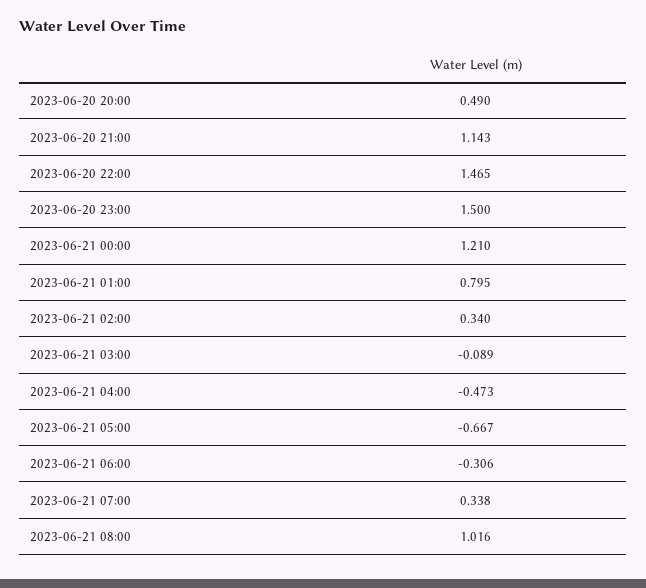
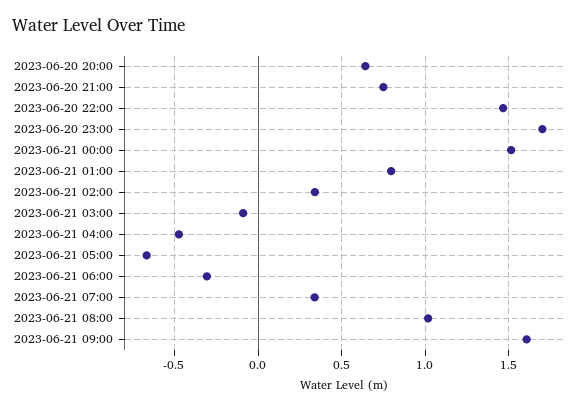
2023-06-20 20:00: 0.49 -> 0.65
2023-06-20 21:00: 1.143 -> 0.75
2023-06-20 23:00: 1.5 -> 1.7
2023-06-21 00:00: 1.21 -> 1.5
2023-06-21 09:00: none -> 1.6

